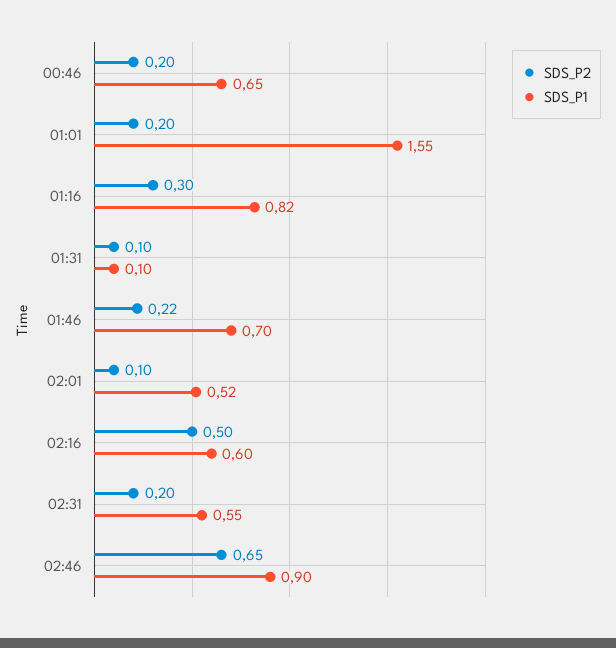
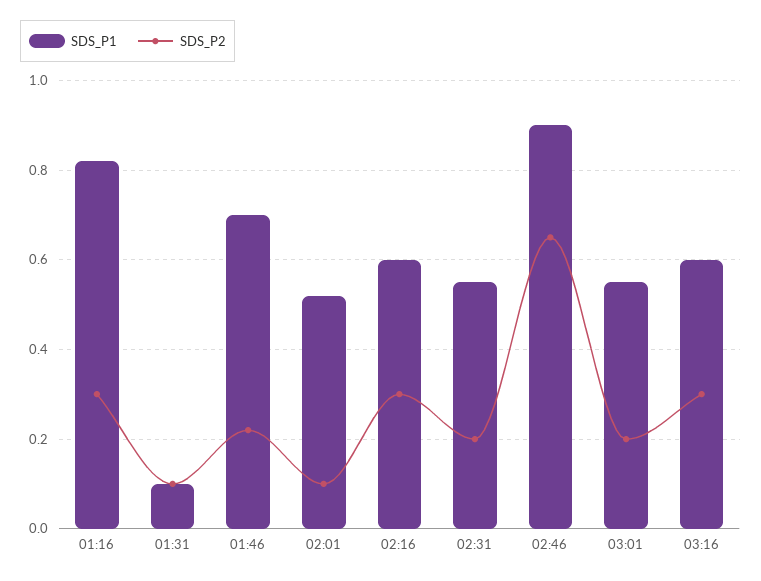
SDS_P2, 00:46: 0.2 -> none
SDS_P1, 00:46: 0.65 -> none
SDS_P2, 01:01: 0.2 -> none
SDS_P1, 01:01: 1.55 -> none
SDS_P2, 02:16: 0.5 -> 0.3
SDS_P1, 03:01: none -> 0.55
SDS_P2, 03:01: none -> 0.2
SDS_P1, 03:16: none -> 0.6
SDS_P2, 03:16: none -> 0.3

